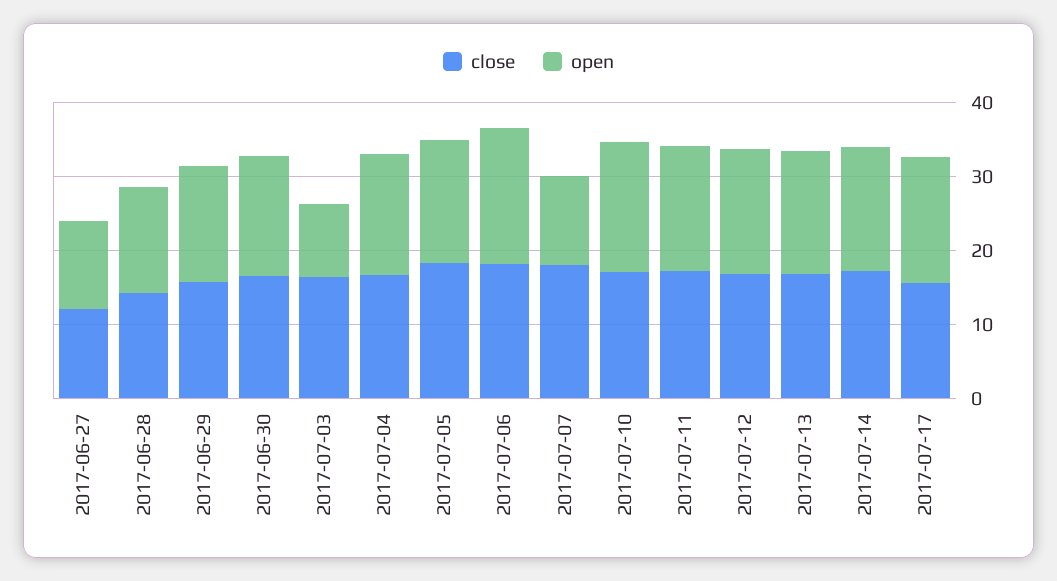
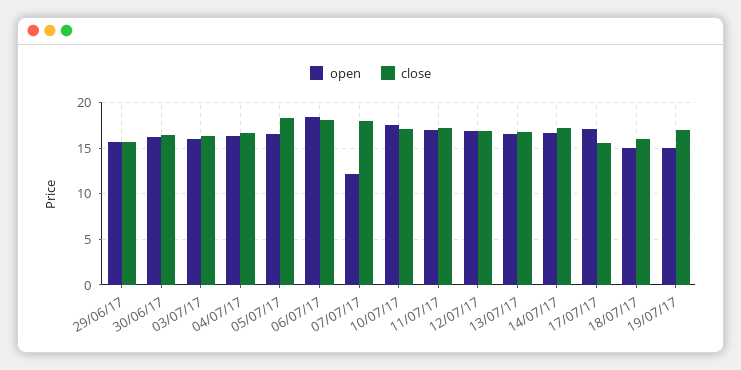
close, 2017-06-27: 12 -> none
open, 2017-06-27: 12 -> none
close, 2017-06-28: 14 -> none
open, 2017-06-28: 14 -> none
open, 2017-07-03: 10 -> 16
open, 18/07/17: none -> 15
close, 18/07/17: none -> 16
open, 19/07/17: none -> 15
close, 19/07/17: none -> 17

